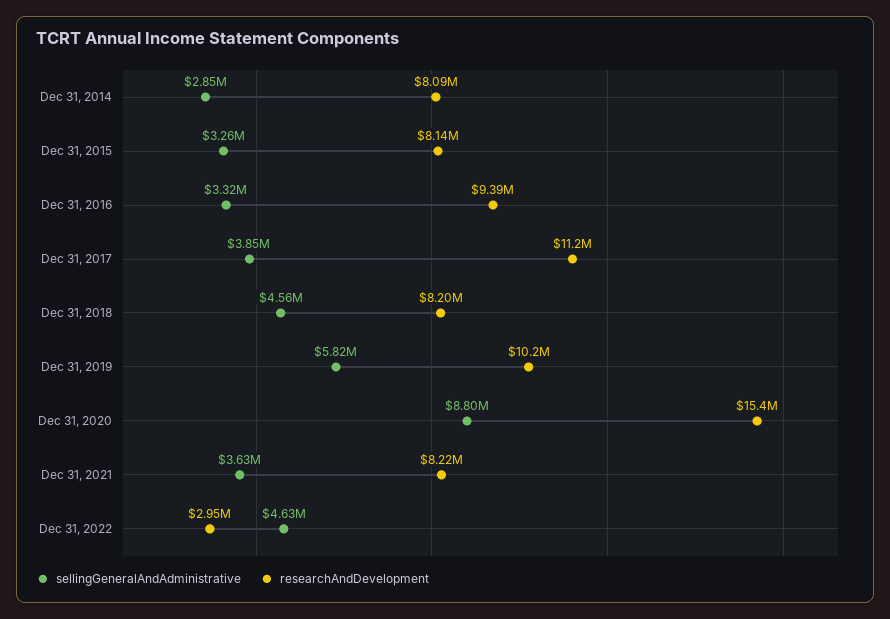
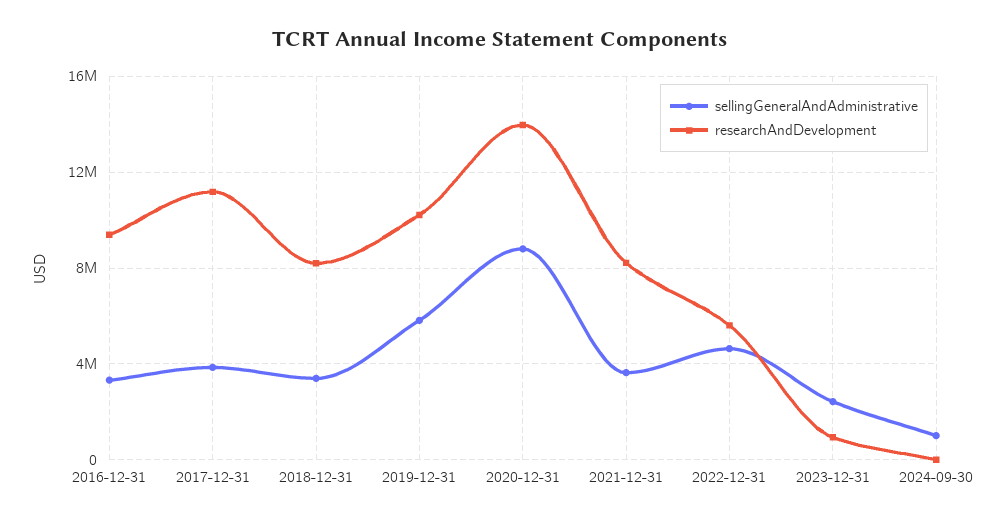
sellingGeneralAndAdministrative, Dec 31, 2014: 2850000 -> none
researchAndDevelopment, Dec 31, 2014: 8090000 -> none
sellingGeneralAndAdministrative, Dec 31, 2015: 3260000 -> none
researchAndDevelopment, Dec 31, 2015: 8140000 -> none
sellingGeneralAndAdministrative, Dec 31, 2018: 4560000 -> 3500000
researchAndDevelopment, Dec 31, 2020: 15400000 -> 14000000
researchAndDevelopment, Dec 31, 2022: 2950000 -> 5500000
sellingGeneralAndAdministrative, 2023-12-31: none -> 2500000
researchAndDevelopment, 2023-12-31: none -> 1000000
sellingGeneralAndAdministrative, 2024-09-30: none -> 1000000
researchAndDevelopment, 2024-09-30: none -> 0

